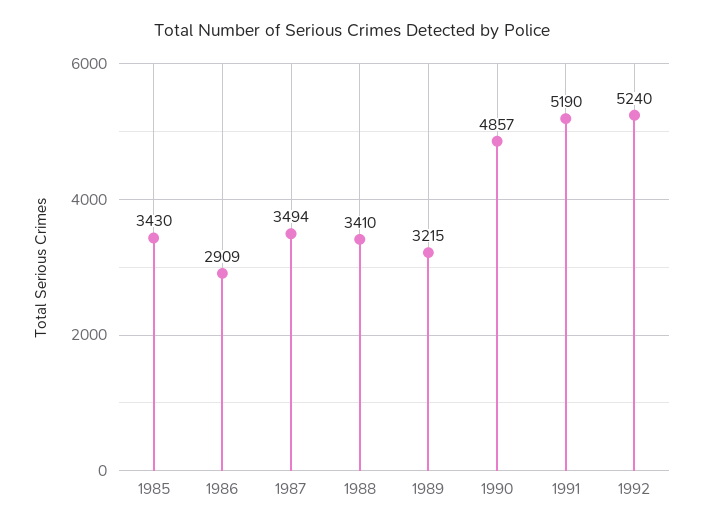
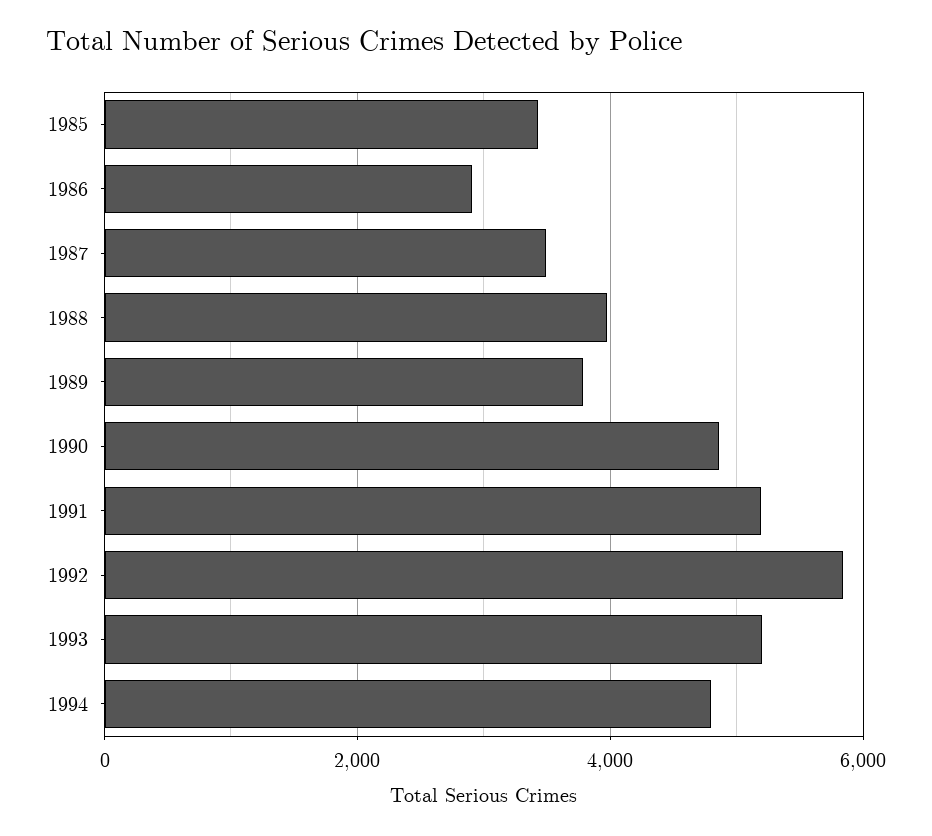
1988: 3410 -> 4000
1989: 3215 -> 3800
1992: 5240 -> 5800
1993: none -> 5200
1994: none -> 4800

